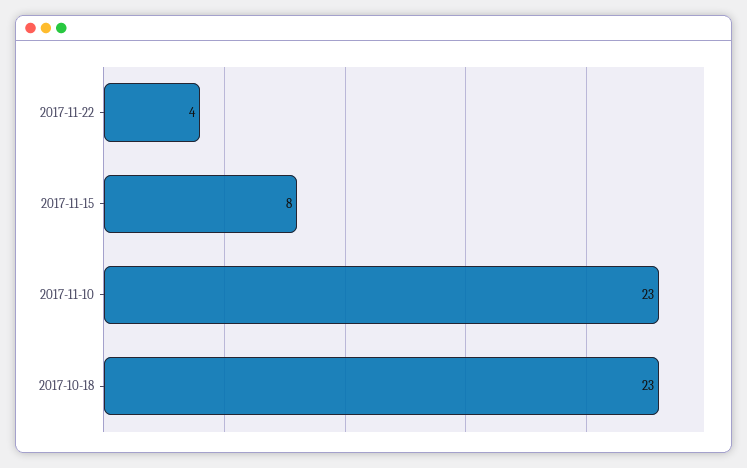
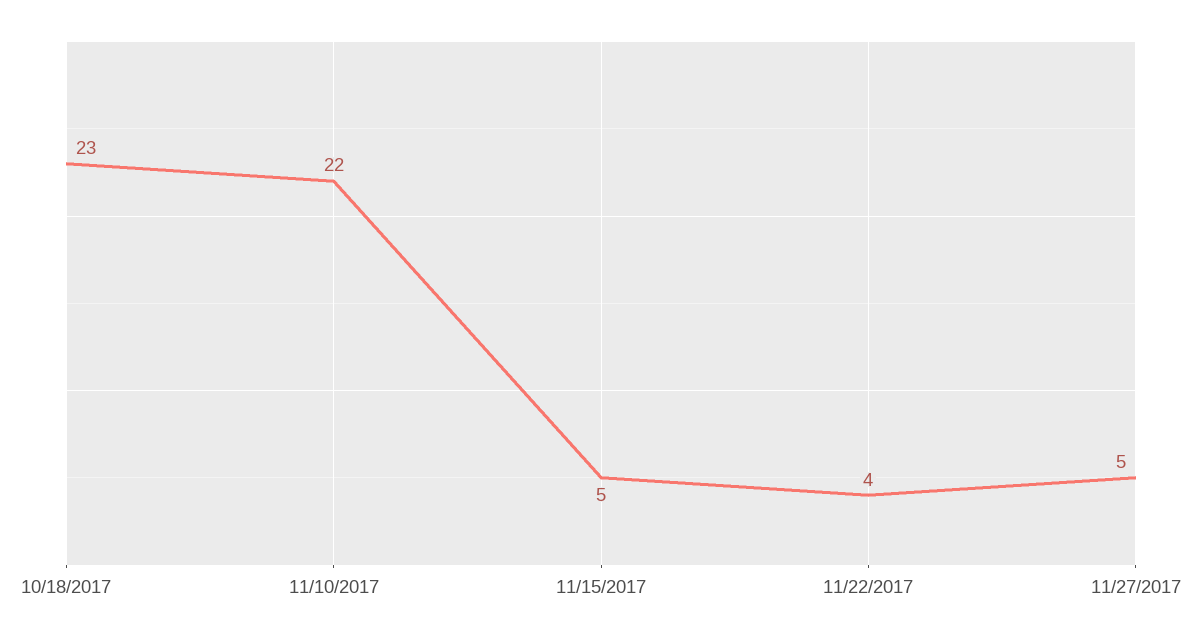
2017-11-15: 8 -> 5
2017-11-10: 23 -> 22
11/27/2017: none -> 5

